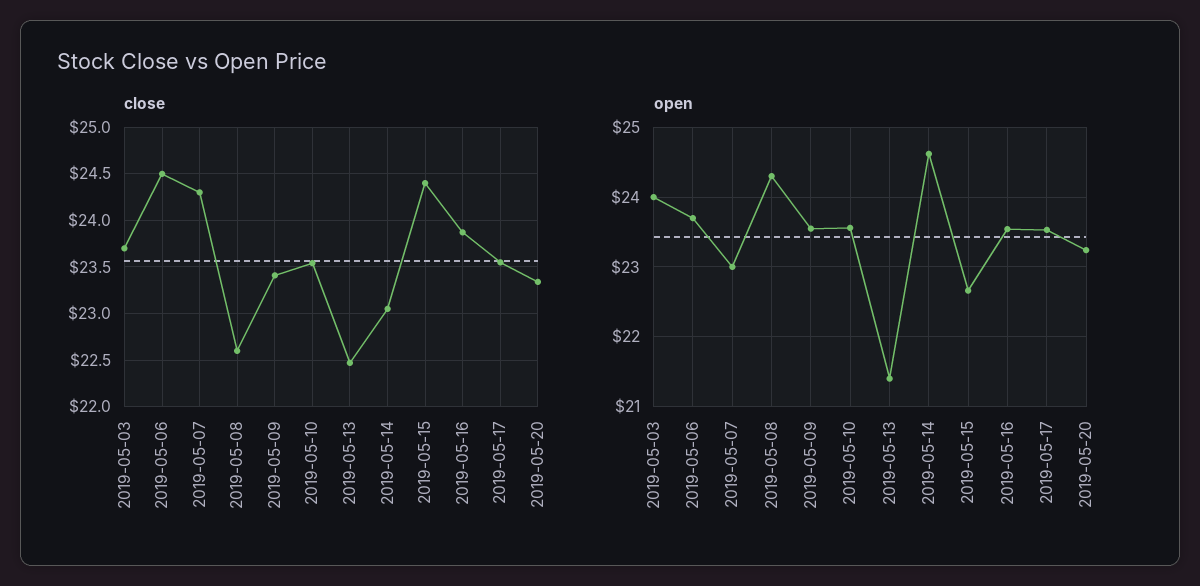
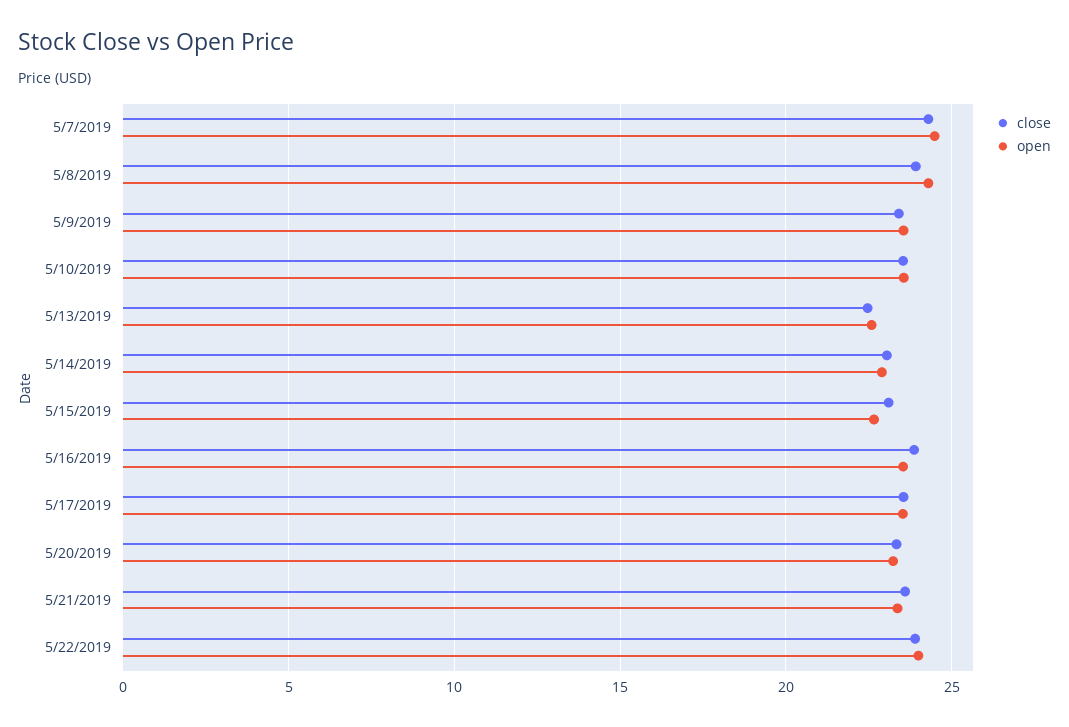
close, 2019-05-03: 23.7 -> none
close, 2019-05-06: 24.5 -> none
close, 2019-05-08: 22.6 -> 24
close, 2019-05-15: 24.4 -> 23
open, 2019-05-03: 24 -> none
open, 2019-05-06: 23.7 -> none
open, 2019-05-07: 23 -> 24.5
open, 2019-05-13: 21.4 -> 22.5
open, 2019-05-14: 24.6 -> 23
close, 5/21/2019: none -> 23.5
open, 5/21/2019: none -> 23.5
close, 5/22/2019: none -> 24
open, 5/22/2019: none -> 24

